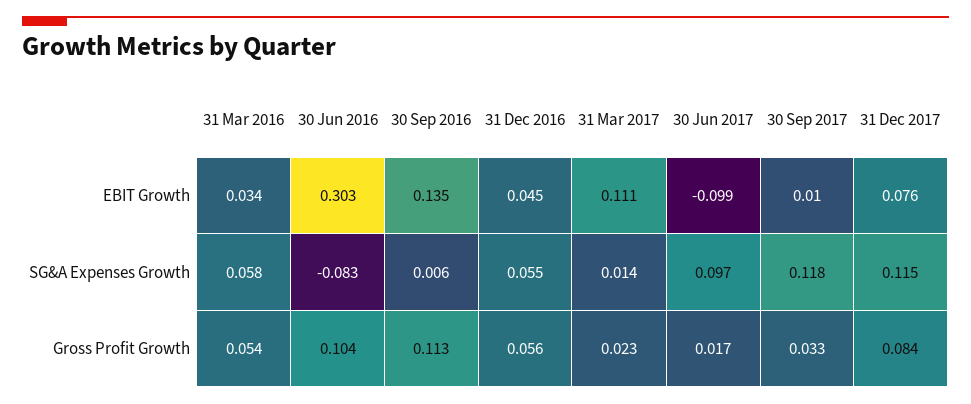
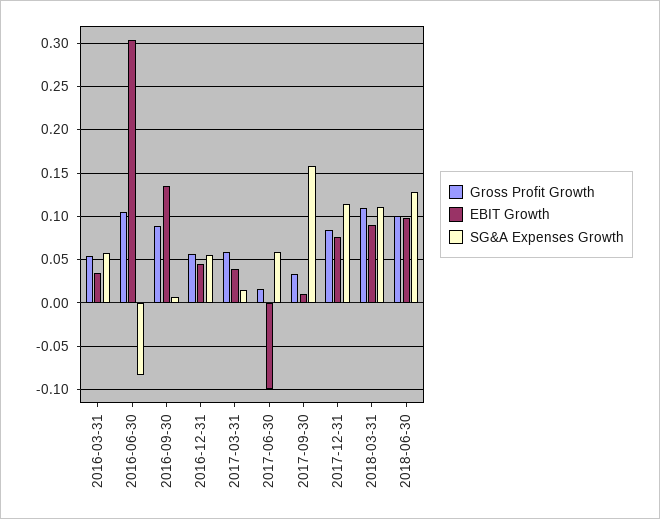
EBIT Growth, 31 Mar 2017: 0.111 -> 0.04
SG&A Expenses Growth, 30 Jun 2017: 0.097 -> 0.06
SG&A Expenses Growth, 30 Sep 2017: 0.118 -> 0.16
Gross Profit Growth, 30 Sep 2016: 0.113 -> 0.09
Gross Profit Growth, 31 Mar 2017: 0.023 -> 0.06
Gross Profit Growth, 2018-03-31: none -> 0.11
EBIT Growth, 2018-03-31: none -> 0.09
SG&A Expenses Growth, 2018-03-31: none -> 0.11
Gross Profit Growth, 2018-06-30: none -> 0.1
EBIT Growth, 2018-06-30: none -> 0.1
SG&A Expenses Growth, 2018-06-30: none -> 0.13

